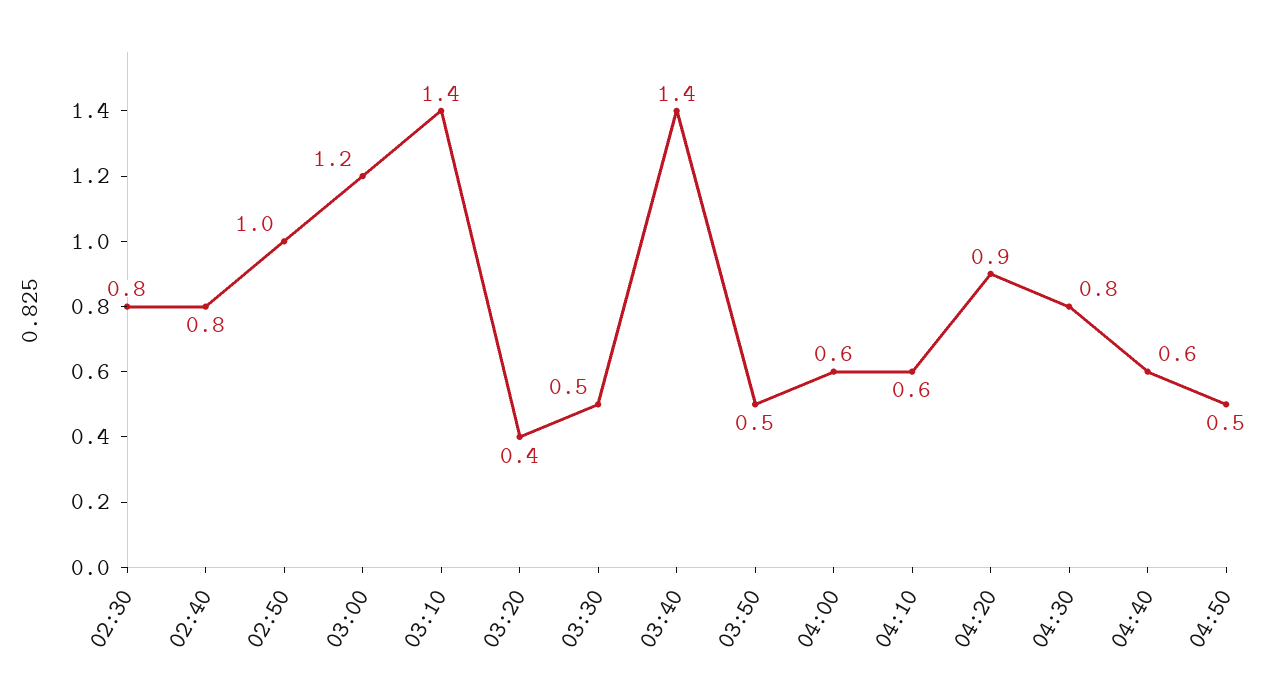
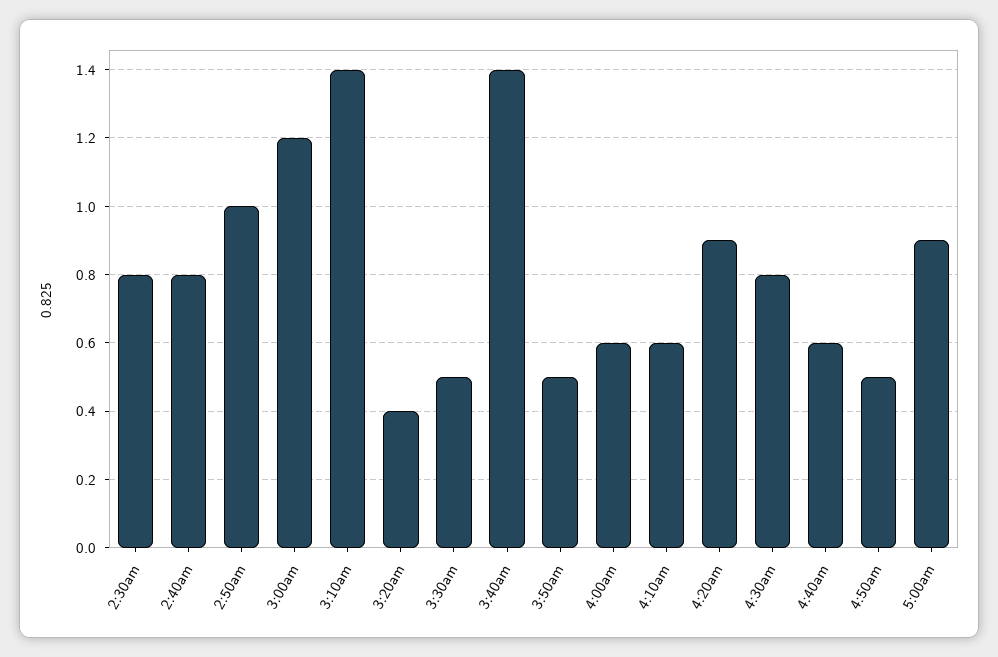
5:00am: none -> 0.9

